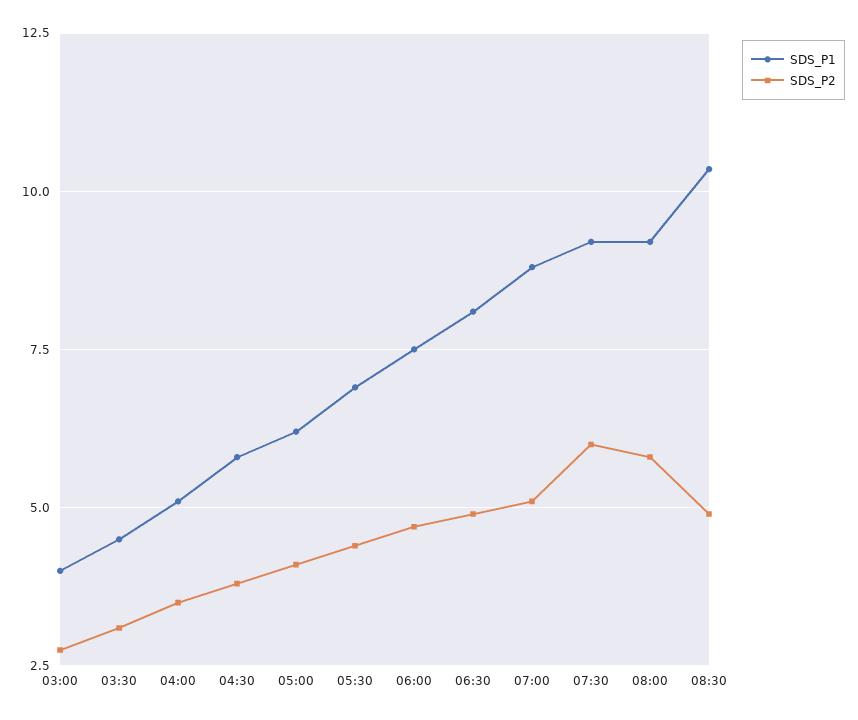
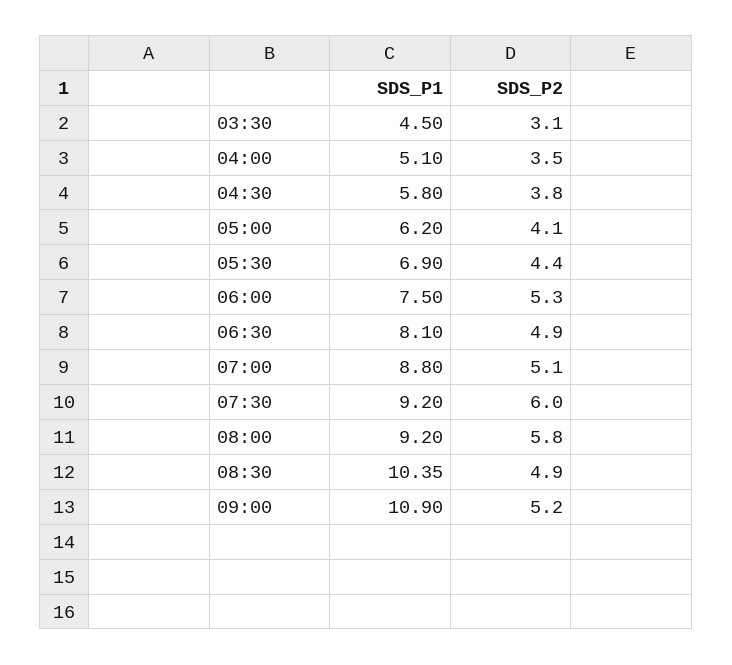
SDS_P1, 03:00: 4 -> none
SDS_P2, 03:00: 2.75 -> none
SDS_P2, 06:00: 4.75 -> 5.3
SDS_P1, 09:00: none -> 10.9
SDS_P2, 09:00: none -> 5.2

